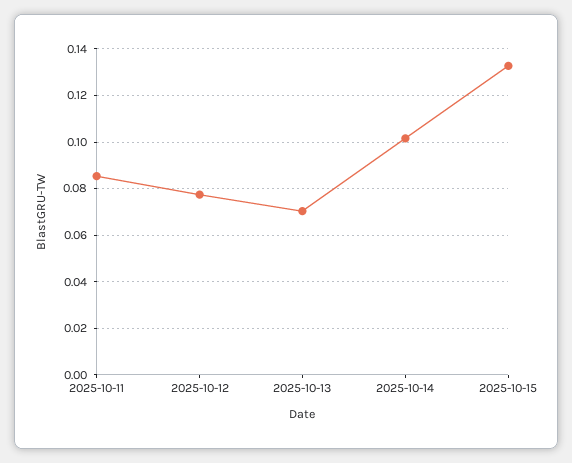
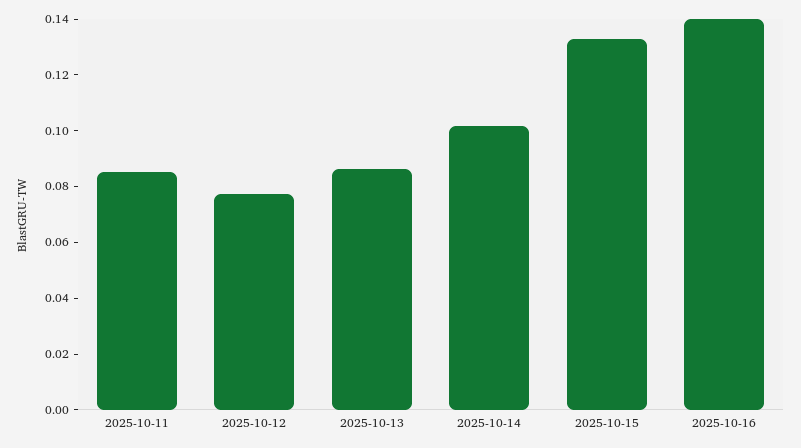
2025-10-13: 0.07 -> 0.085
2025-10-16: none -> 0.14

